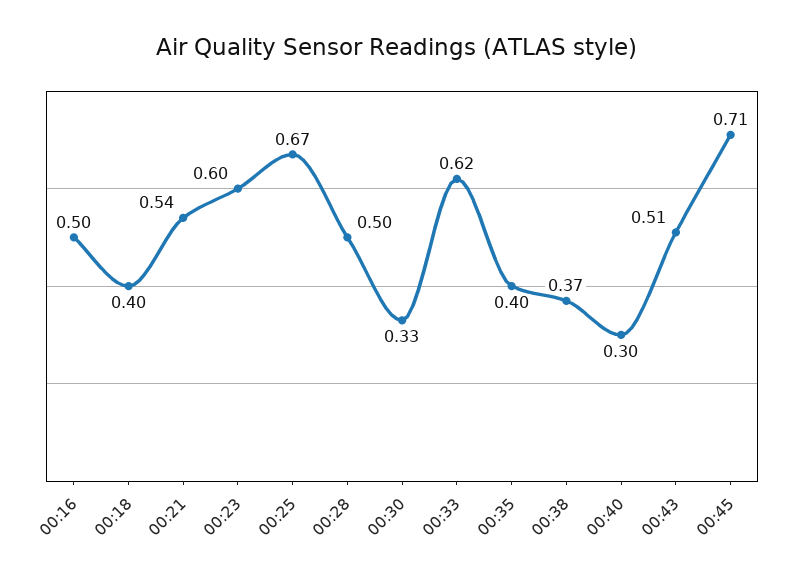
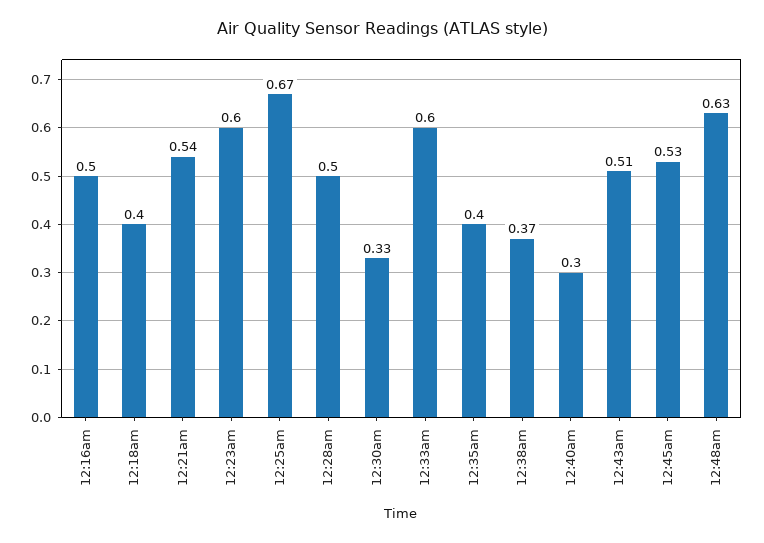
00:33: 0.62 -> 0.6
00:45: 0.71 -> 0.53
12:48am: none -> 0.63

